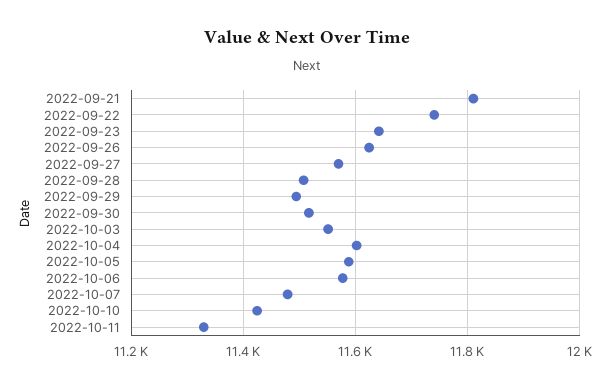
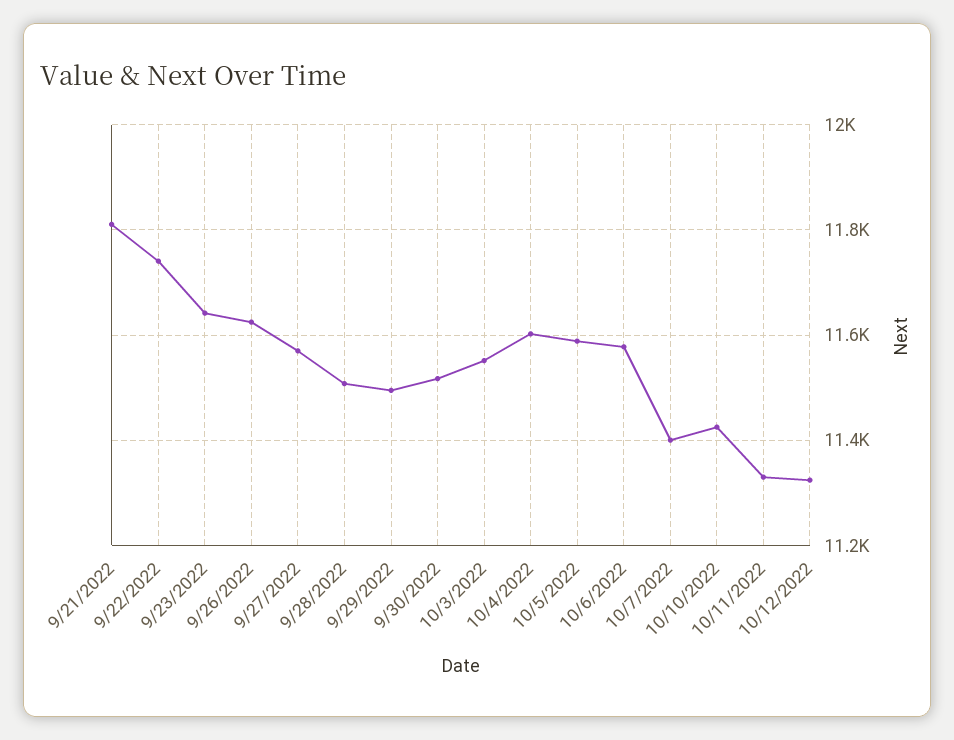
2022-10-07: 11480 -> 11400
10/12/2022: none -> 11320

